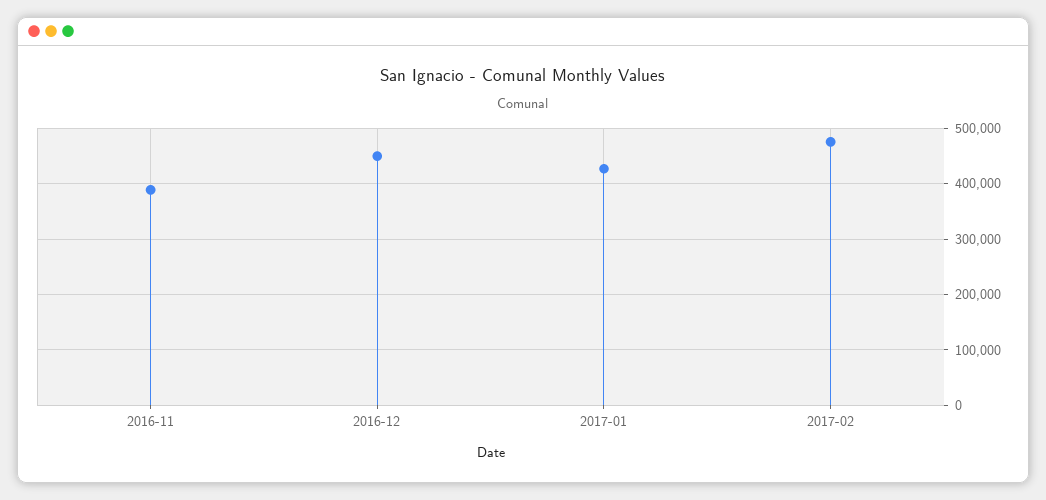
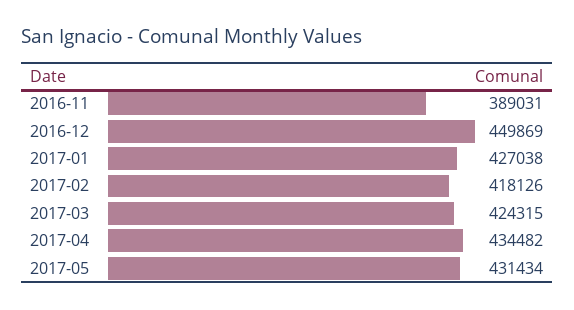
2017-02: 480000 -> 418126
2017-03: none -> 424315
2017-04: none -> 434482
2017-05: none -> 431434

